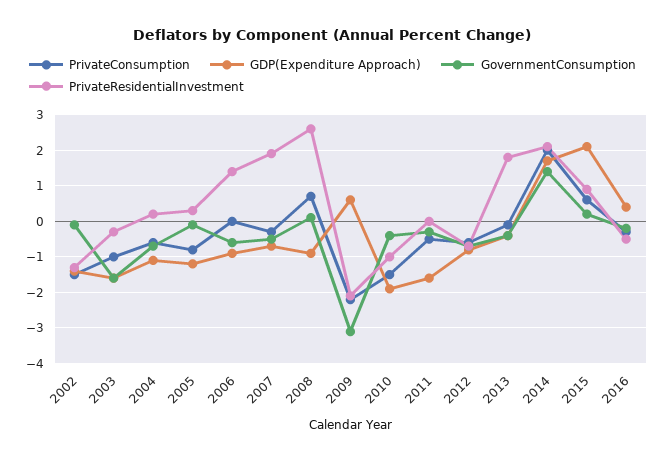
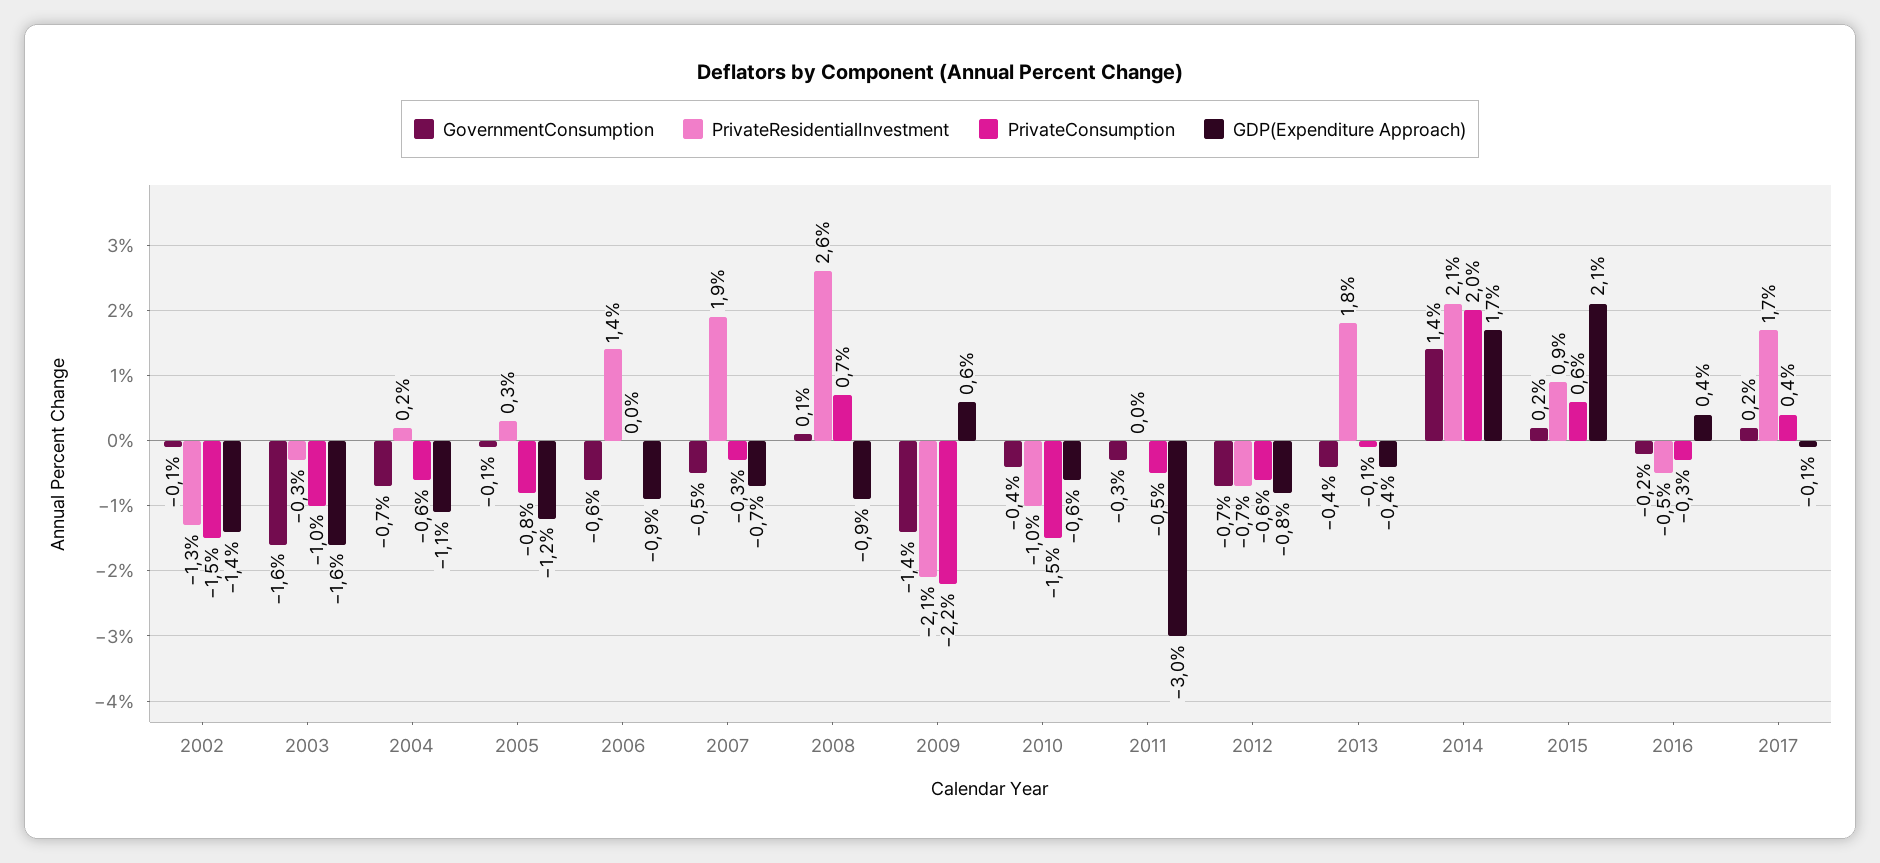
GovernmentConsumption, 2009: -3 -> -1.4
GDP(Expenditure Approach), 2010: -2 -> -0.6
GDP(Expenditure Approach), 2011: -1.5 -> -3
GovernmentConsumption, 2017: none -> 0.2
PrivateResidentialInvestment, 2017: none -> 1.7
PrivateConsumption, 2017: none -> 0.4
GDP(Expenditure Approach), 2017: none -> -0.1

